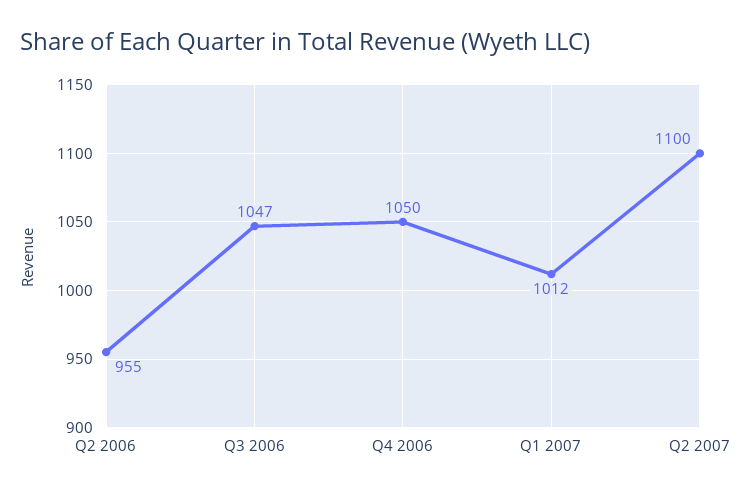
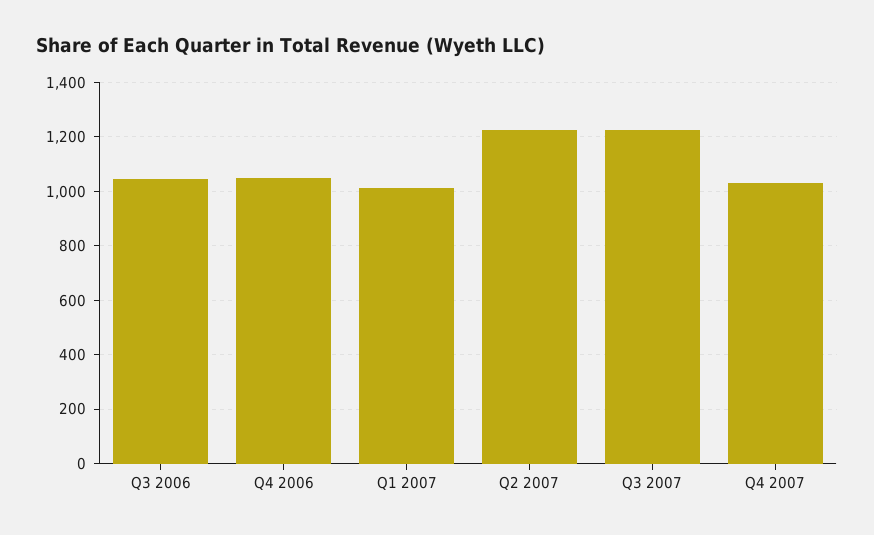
Q2 2006: 955 -> none
Q2 2007: 1100 -> 1225
Q3 2007: none -> 1225
Q4 2007: none -> 1025

